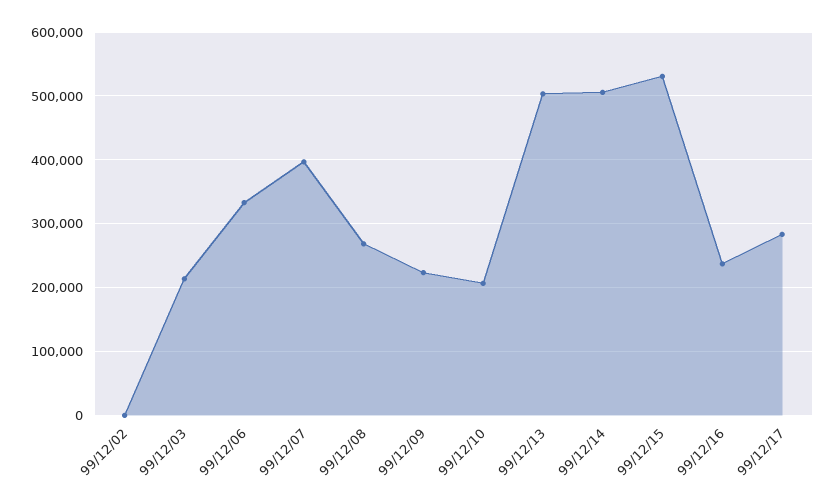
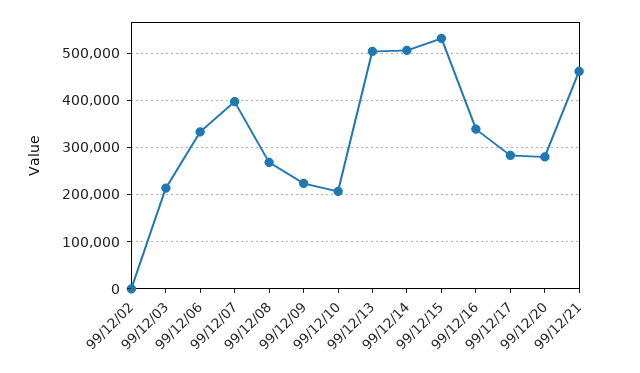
99/12/16: 240000 -> 340000
99/12/20: none -> 280000
99/12/21: none -> 460000

